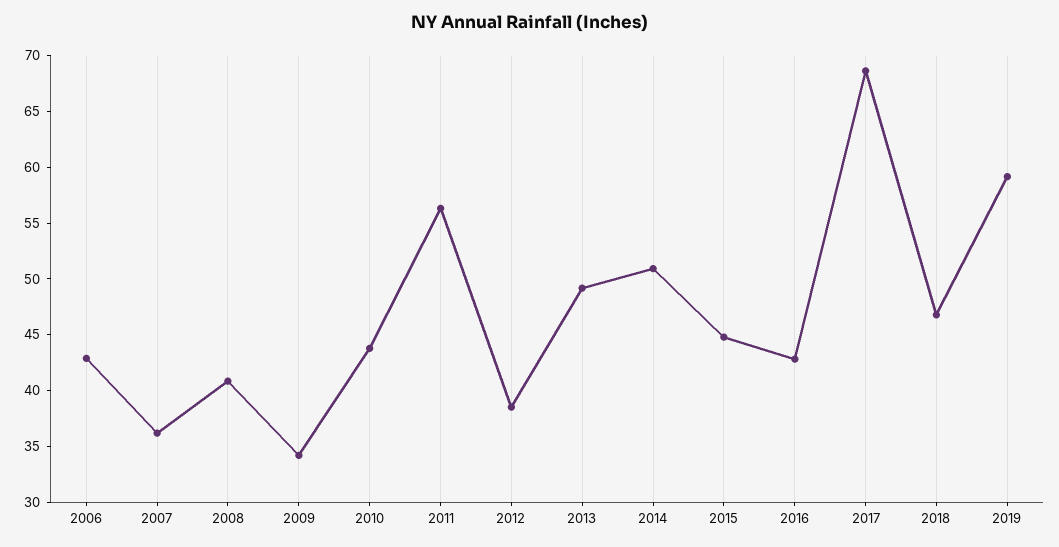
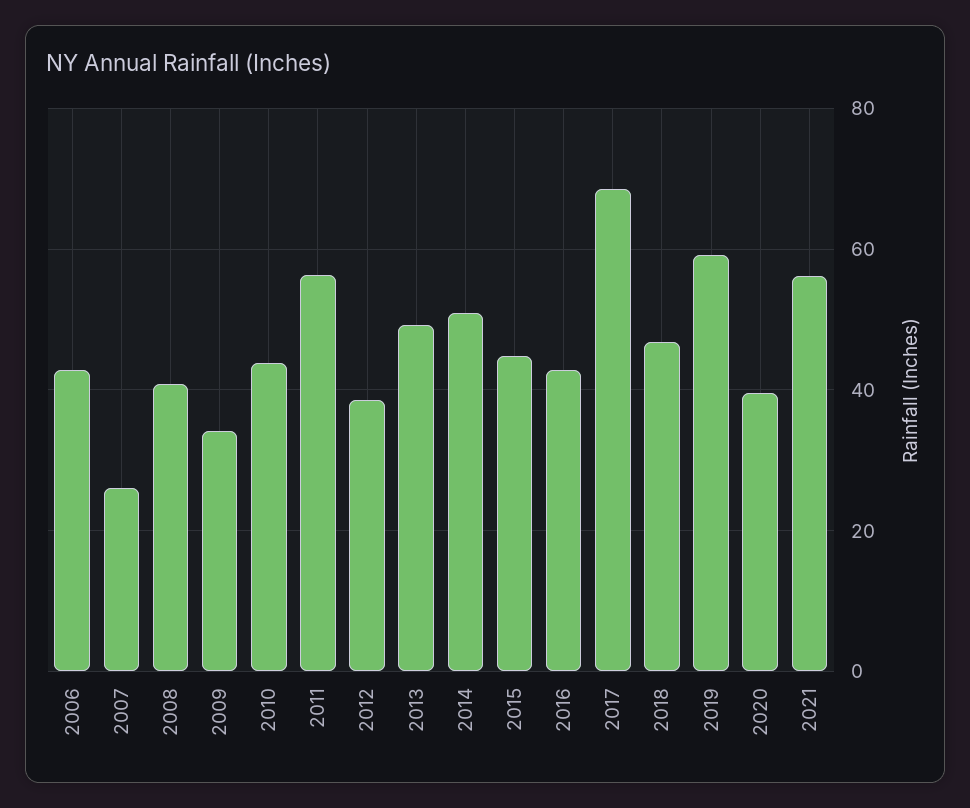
2007: 36 -> 26
2020: none -> 40
2021: none -> 56

